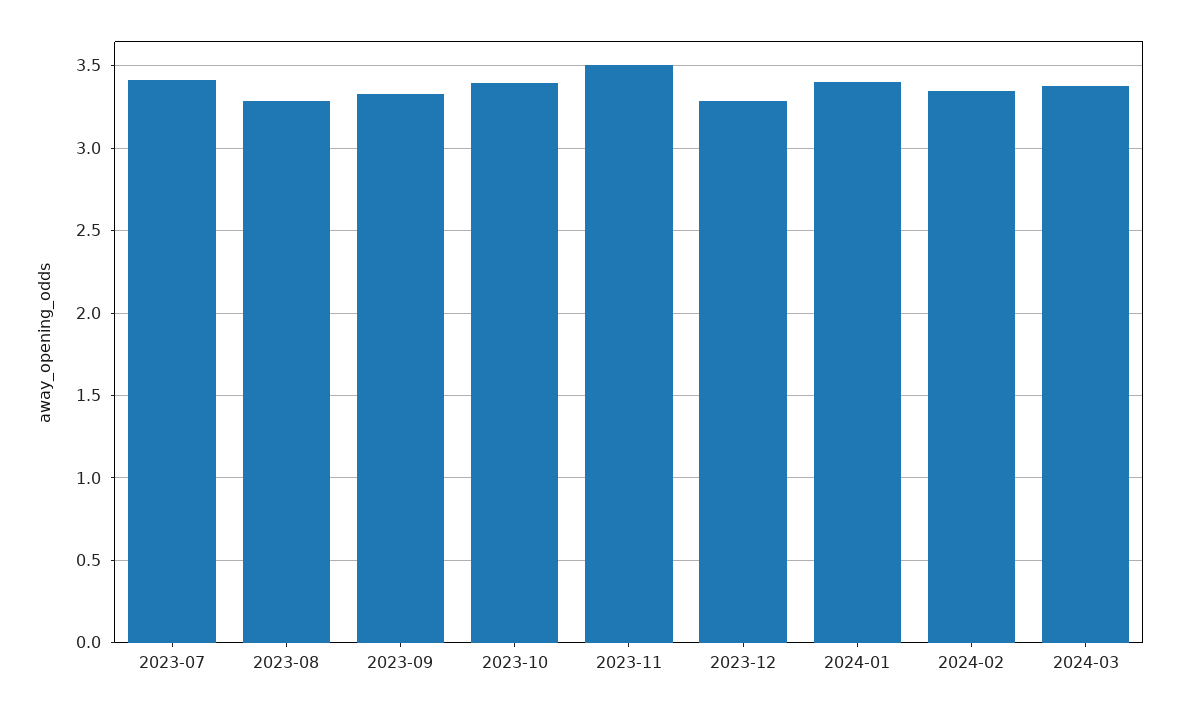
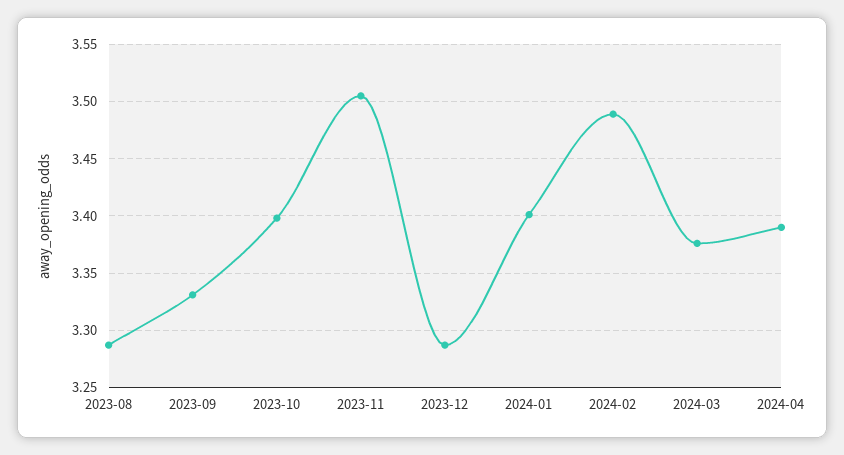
2023-07: 3.4 -> none
2024-02: 3.35 -> 3.49
2024-04: none -> 3.39

